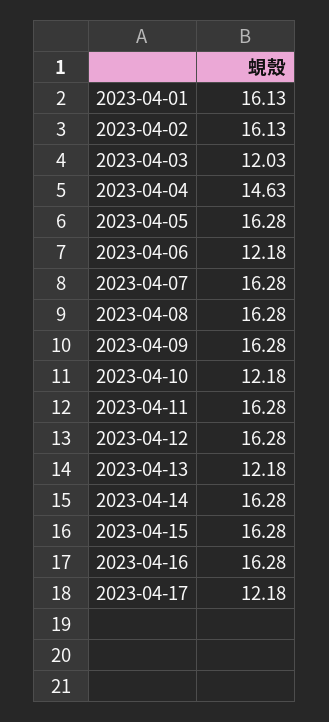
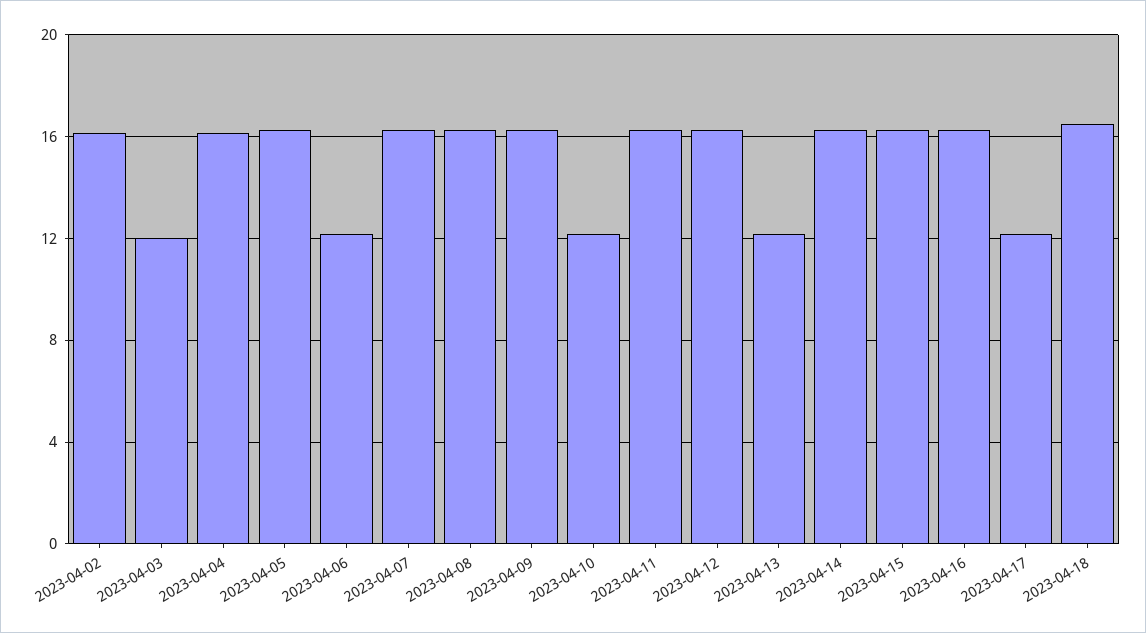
2023-04-01: 16.13 -> none
2023-04-04: 14.63 -> 16
2023-04-18: none -> 16.5

